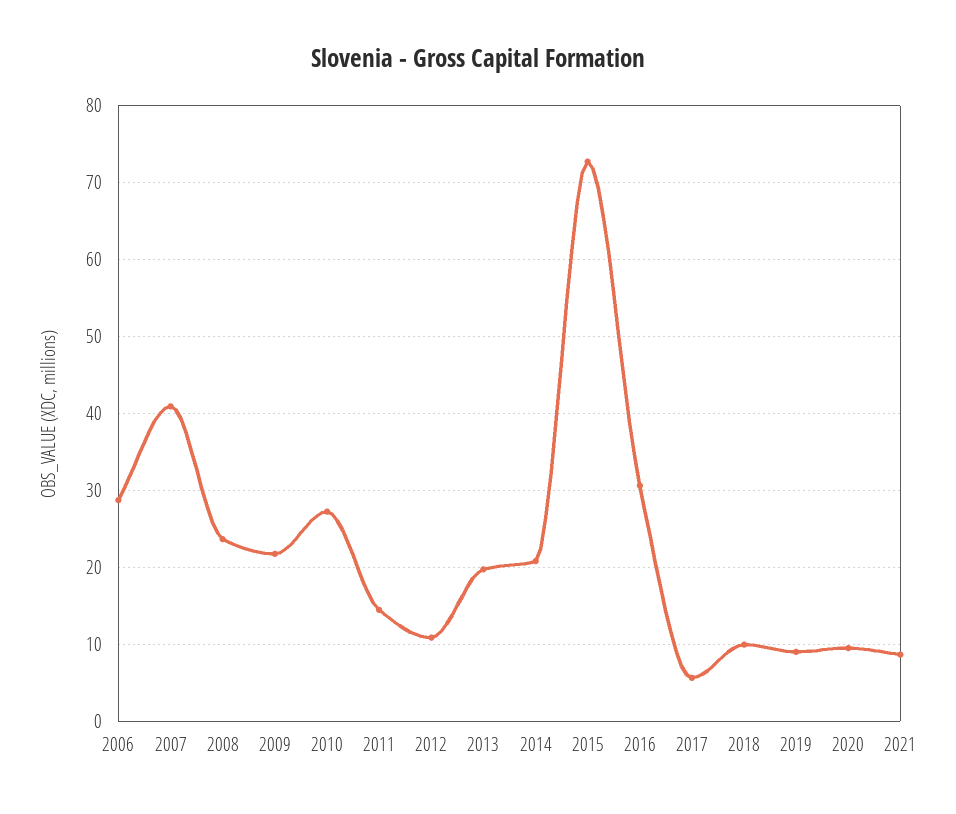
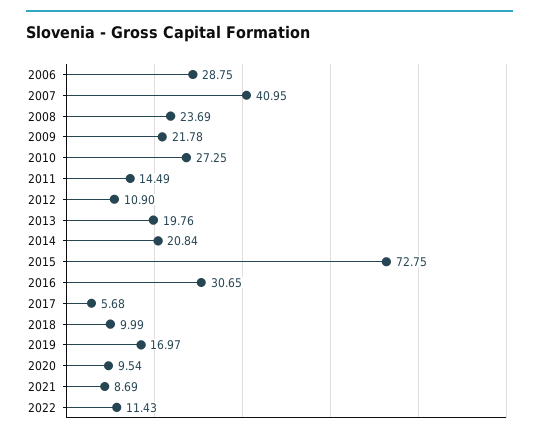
2019: 9 -> 16.97
2022: none -> 11.43

